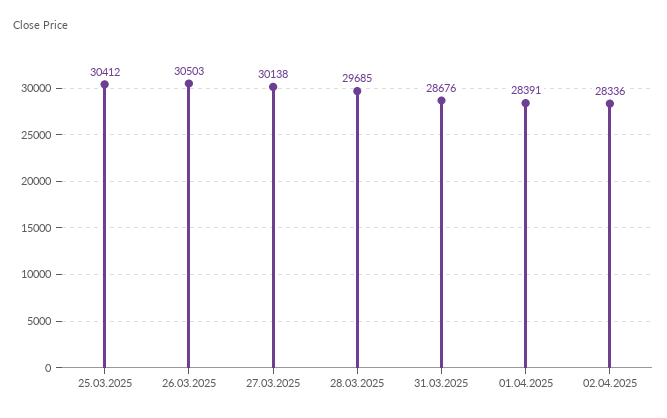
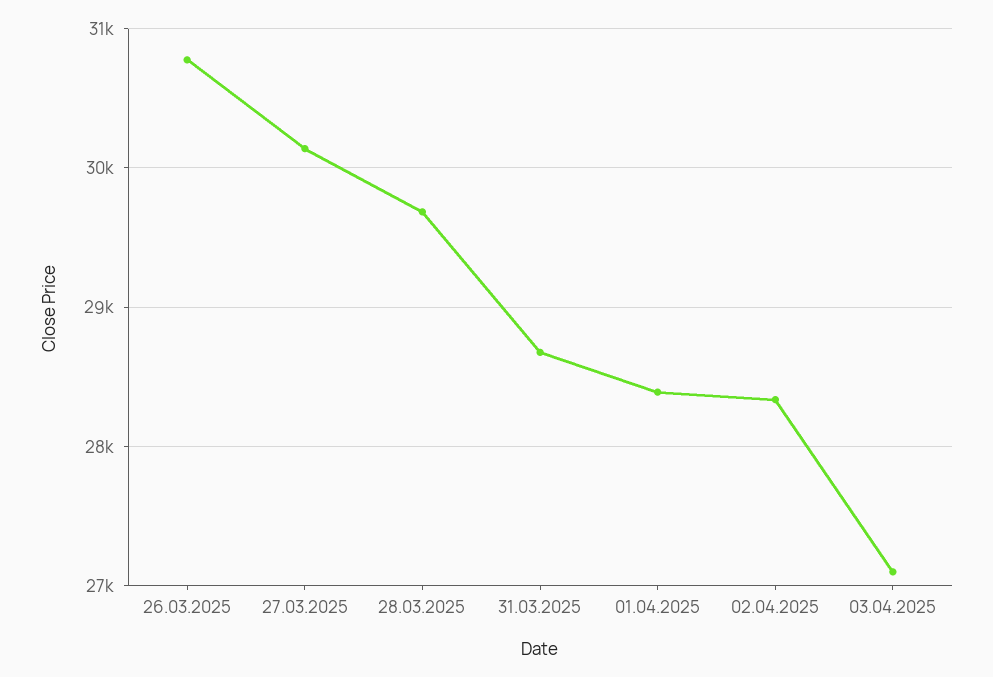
25.03.2025: 30412 -> none
26.03.2025: 30503 -> 30800
03.04.2025: none -> 27100

